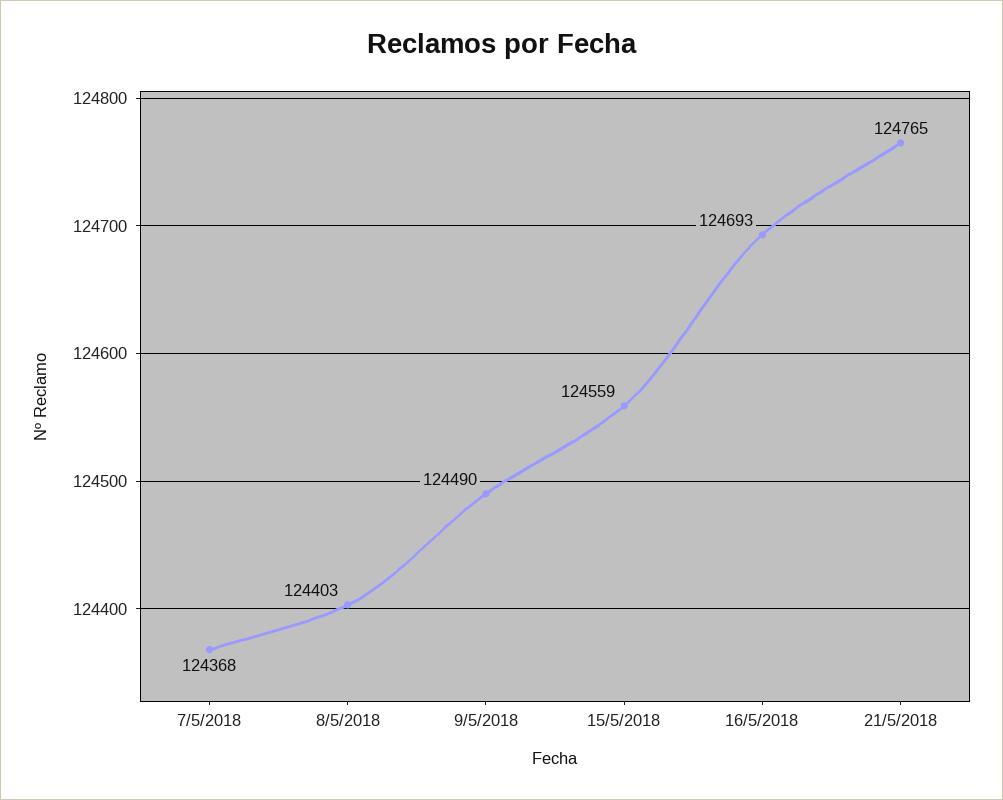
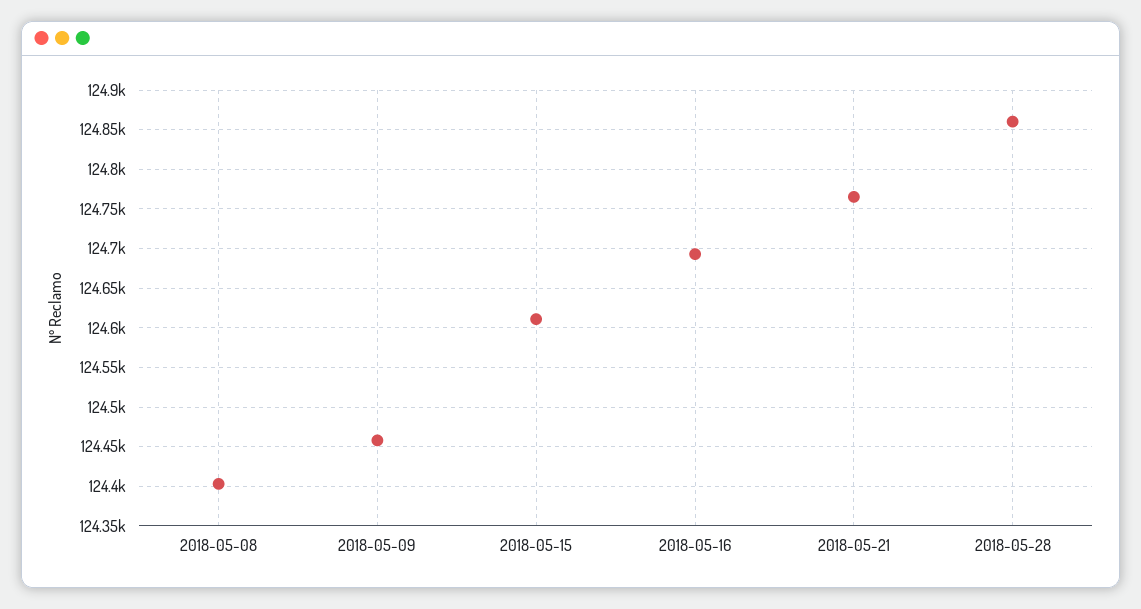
7/5/2018: 124368 -> none
9/5/2018: 124490 -> 124460
15/5/2018: 124559 -> 124610
2018-05-28: none -> 124860

